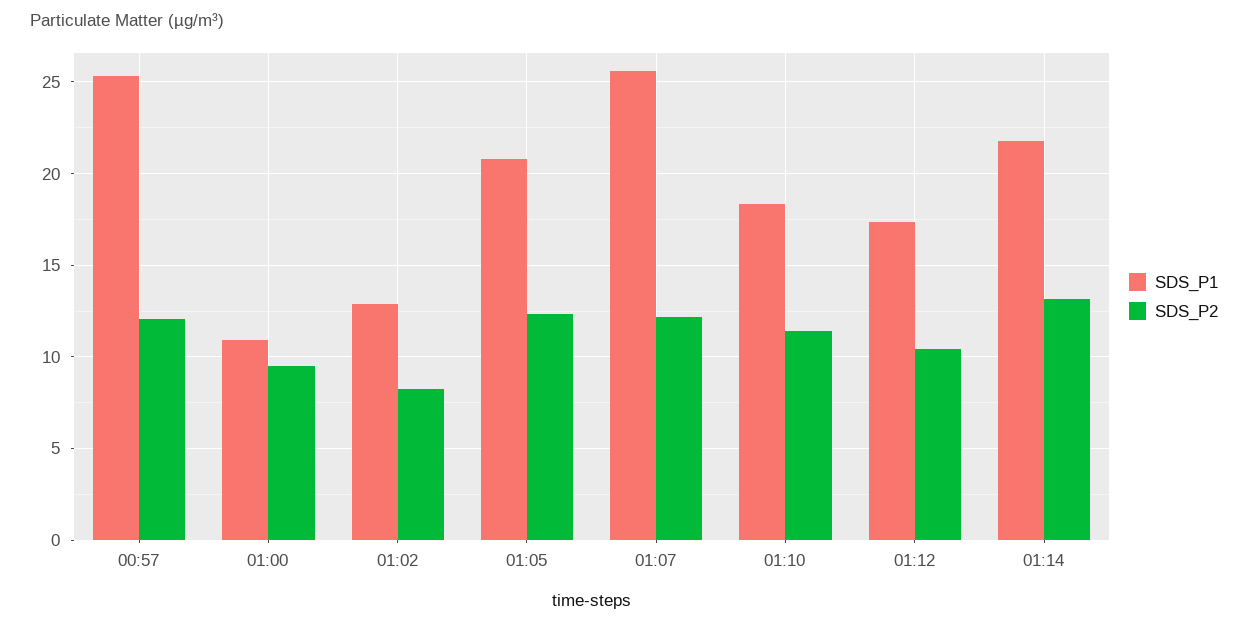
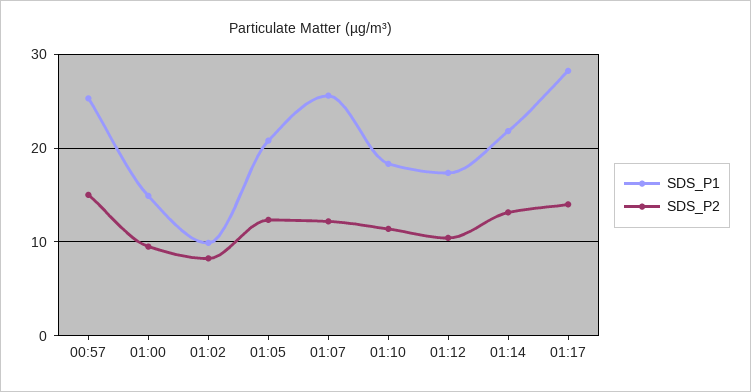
SDS_P2, 00:57: 12 -> 15
SDS_P1, 01:00: 11 -> 15
SDS_P1, 01:02: 13 -> 10
SDS_P1, 01:17: none -> 28
SDS_P2, 01:17: none -> 14

